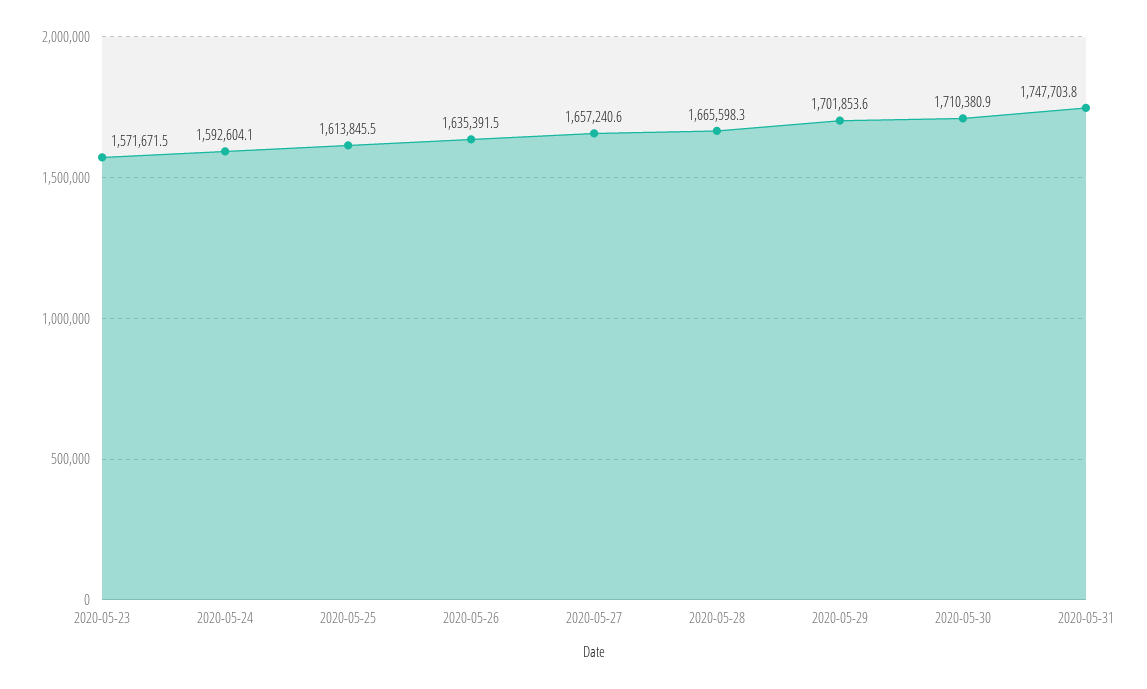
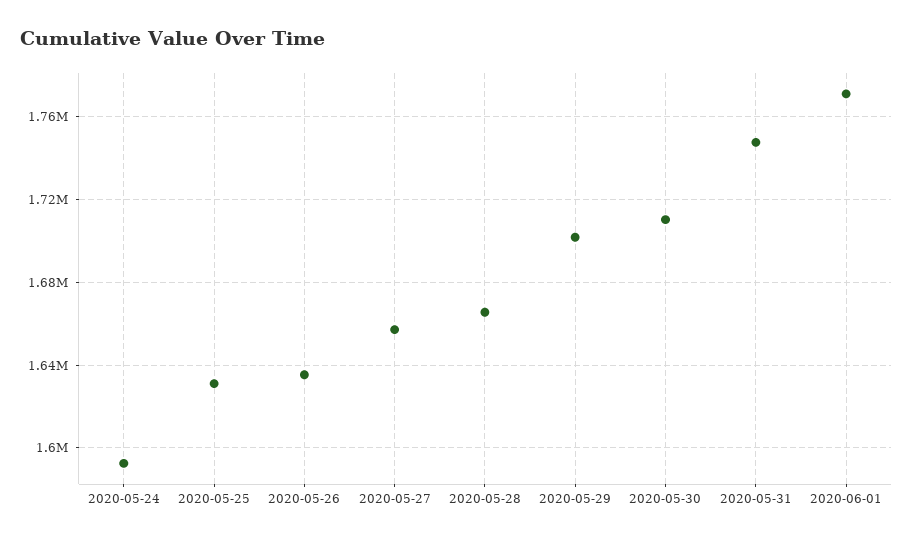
2020-05-23: 1571671.5 -> none
2020-05-25: 1613845.5 -> 1630000
2020-06-01: none -> 1770000

